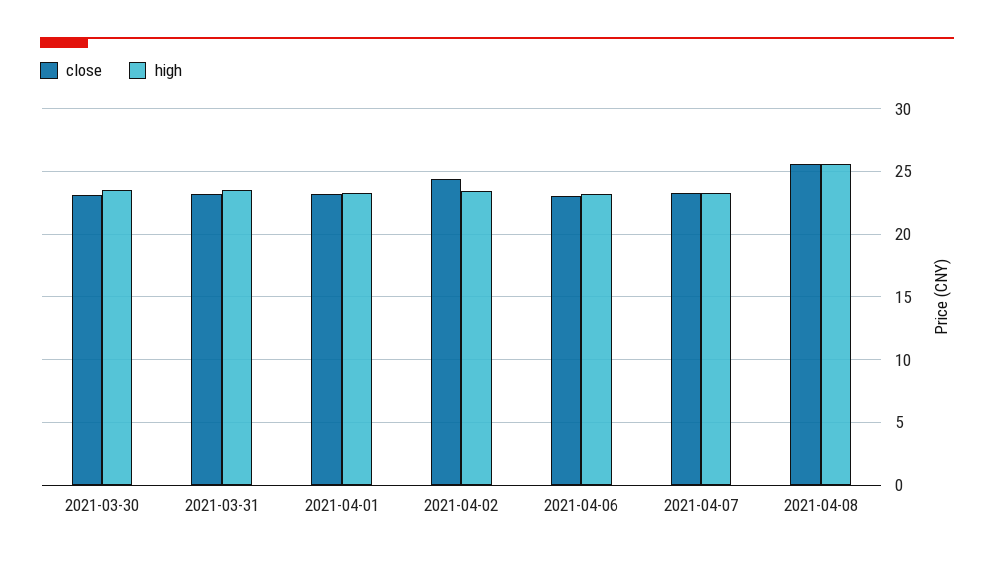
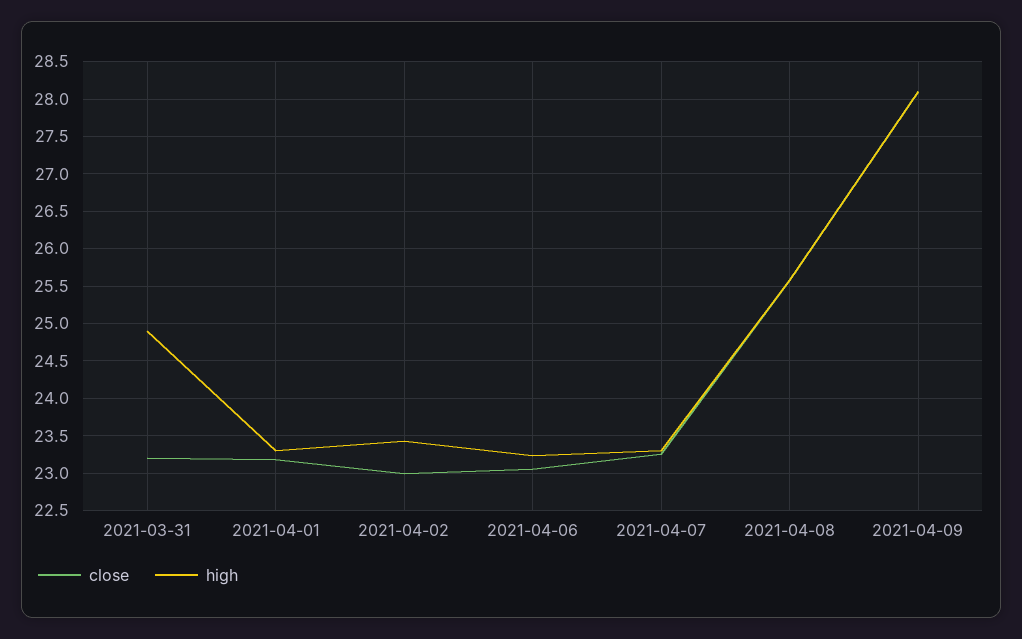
close, 2021-03-30: 23 -> none
high, 2021-03-30: 23.5 -> none
high, 2021-03-31: 23.5 -> 24.9
close, 2021-04-02: 24.5 -> 23
close, 2021-04-09: none -> 28.1
high, 2021-04-09: none -> 28.1

